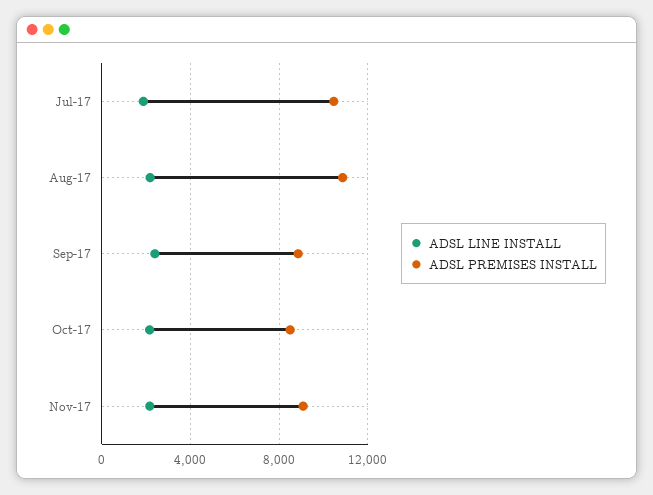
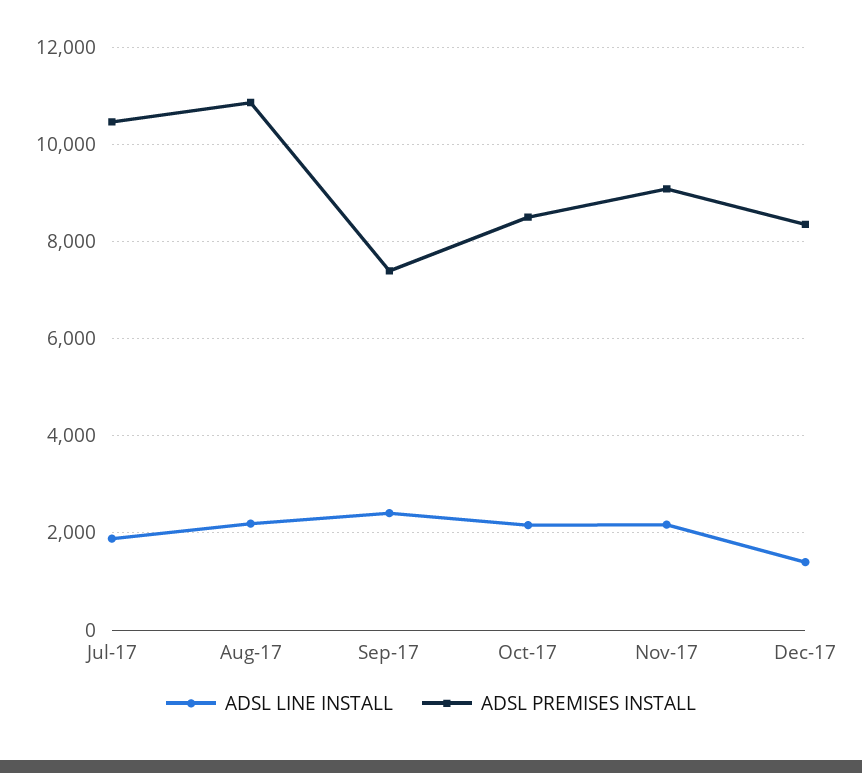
ADSL PREMISES INSTALL, Sep-17: 9000 -> 7400
ADSL LINE INSTALL, Dec-17: none -> 1400
ADSL PREMISES INSTALL, Dec-17: none -> 8400

